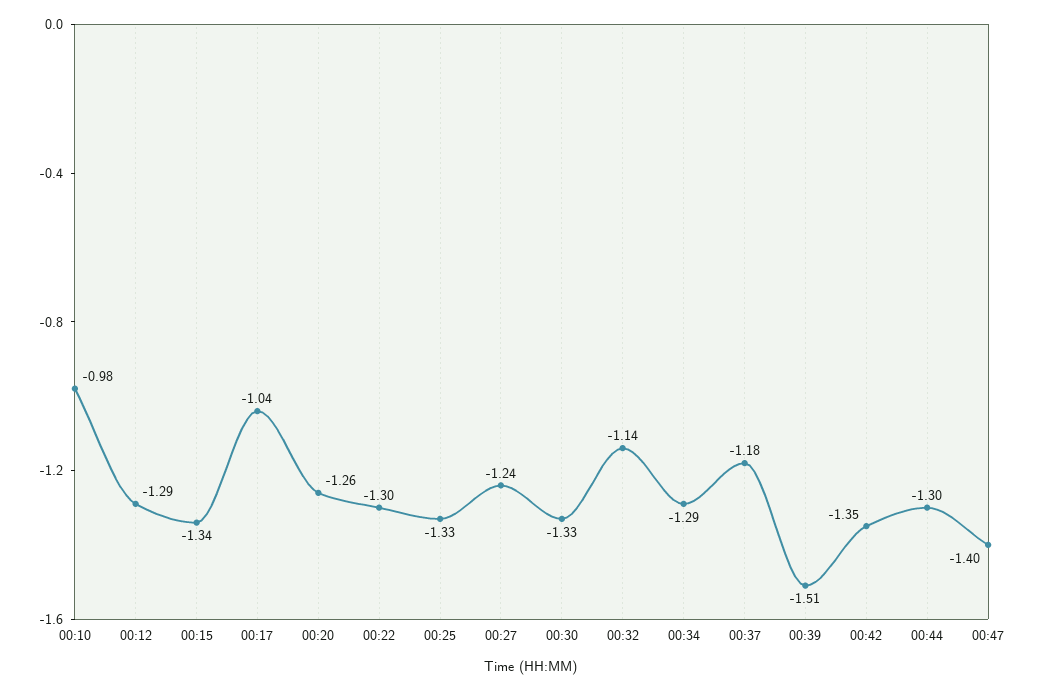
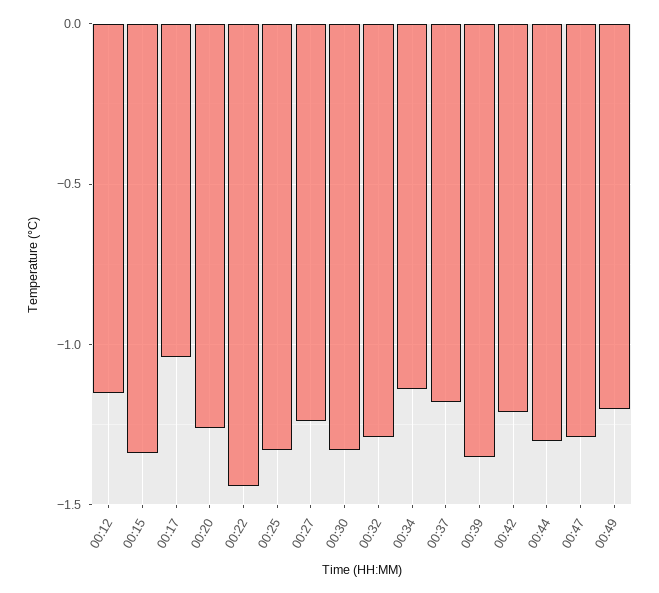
00:10: -0.98 -> none
00:12: -1.29 -> -1.15
00:22: -1.3 -> -1.45
00:32: -1.14 -> -1.3
00:34: -1.29 -> -1.15
00:39: -1.51 -> -1.35
00:42: -1.35 -> -1.2
00:47: -1.4 -> -1.3
00:49: none -> -1.2

